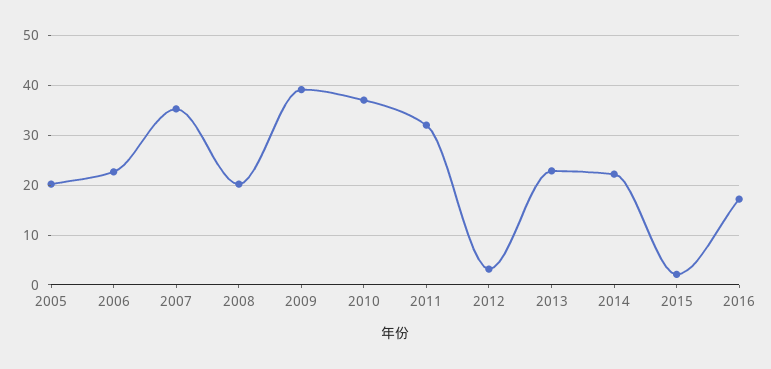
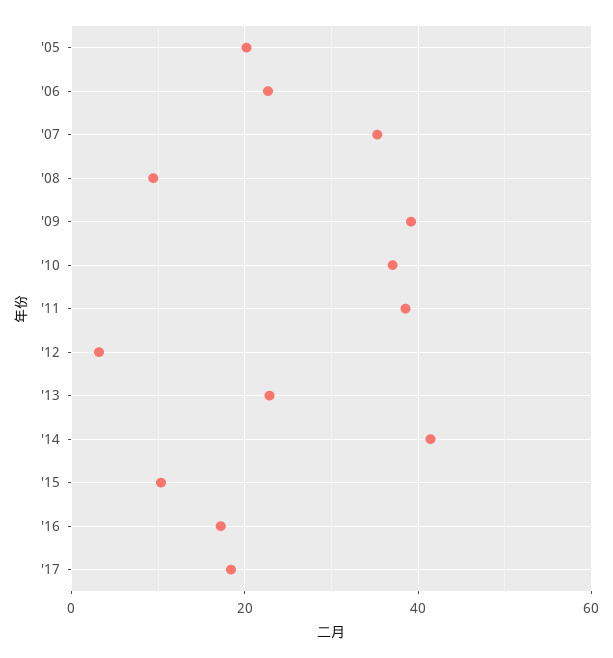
2008: 20 -> 10
2011: 32 -> 38
2014: 22 -> 42
2015: 2 -> 10
'17: none -> 18

